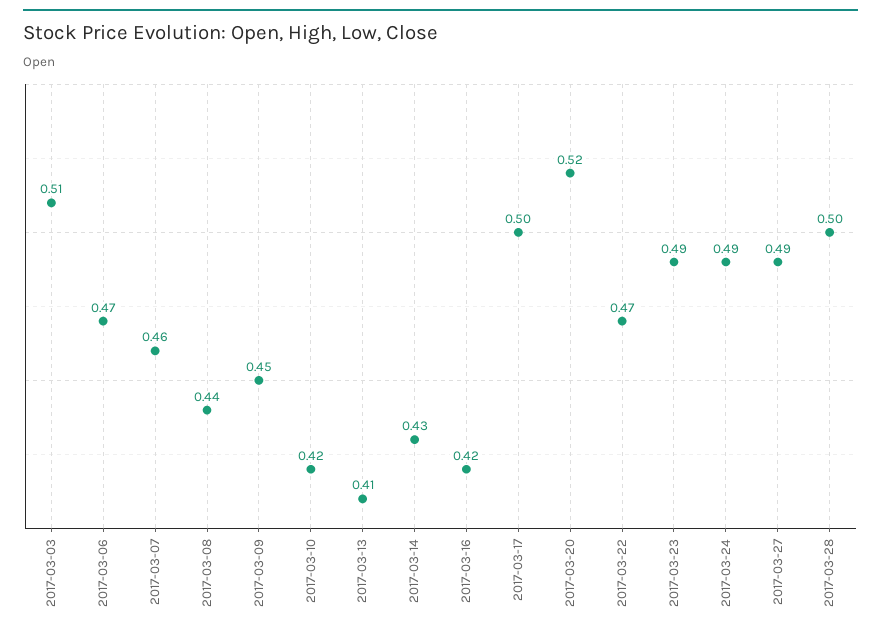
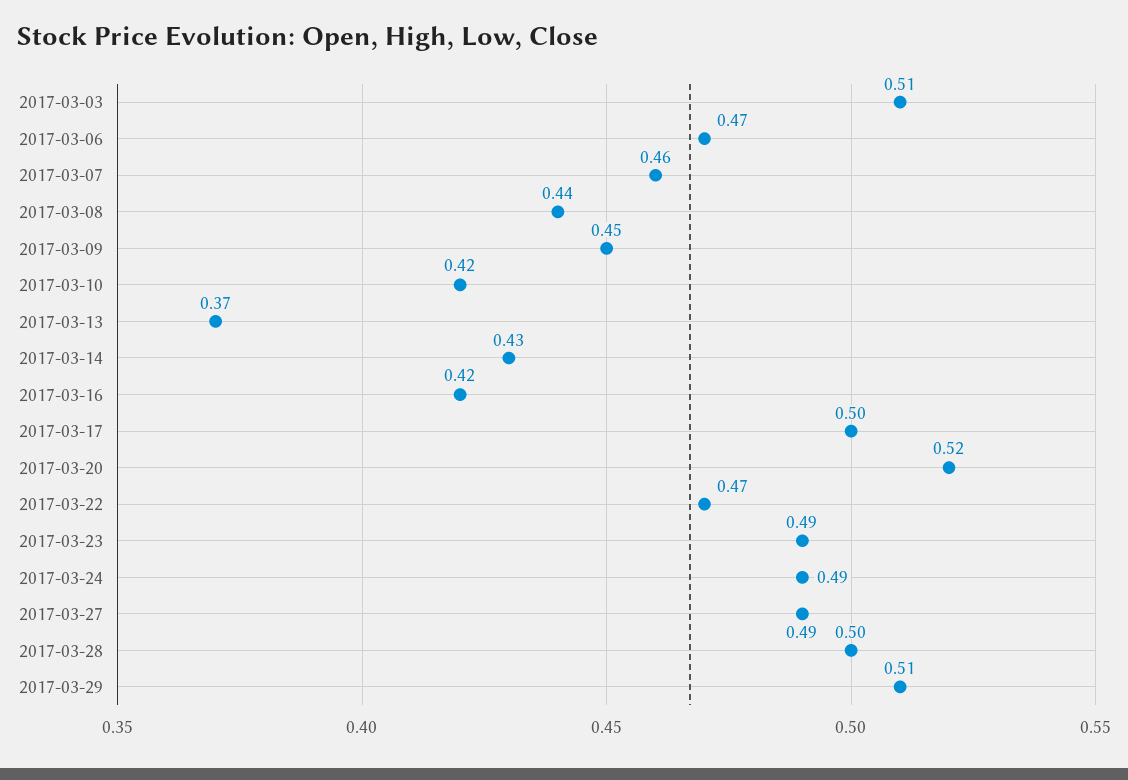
2017-03-13: 0.41 -> 0.37
2017-03-29: none -> 0.51

